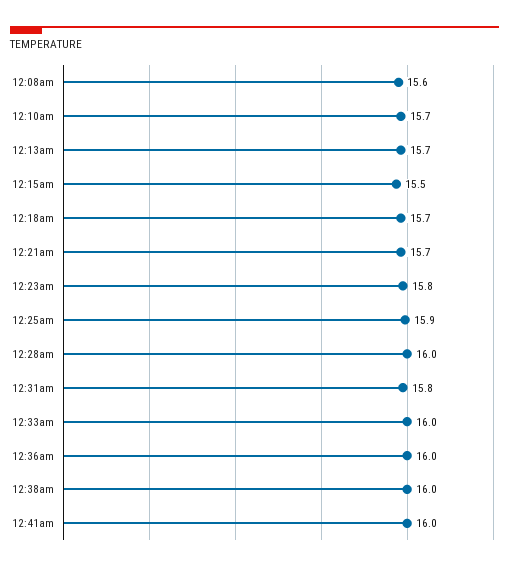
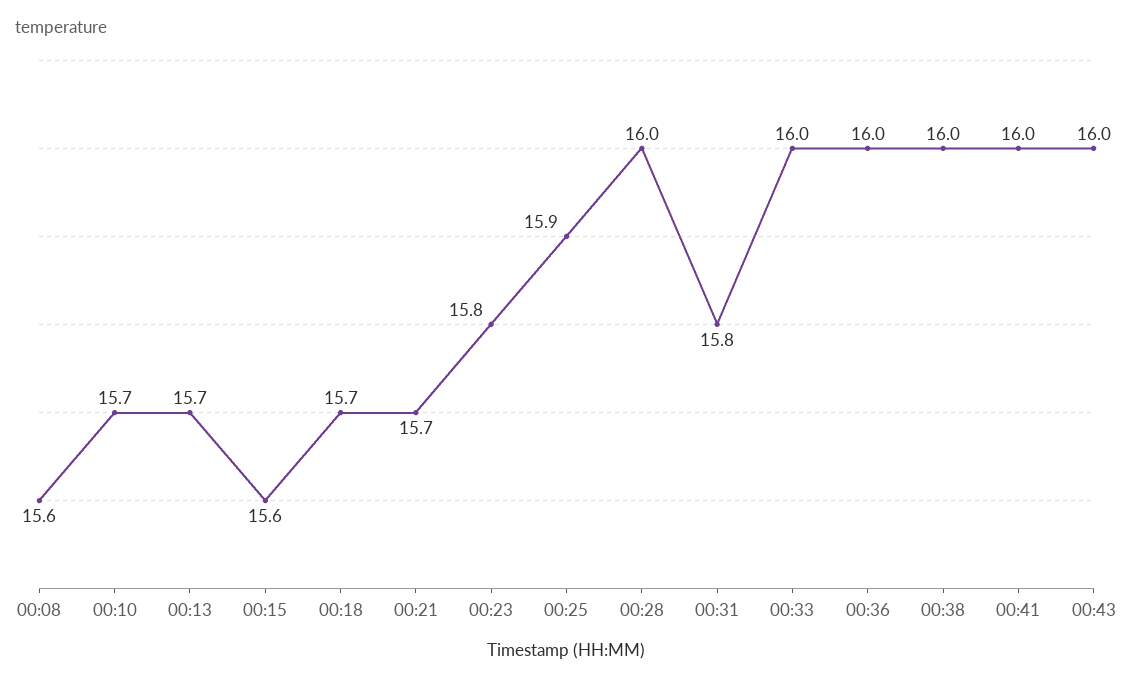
12:15am: 15.5 -> 15.6
00:43: none -> 16

